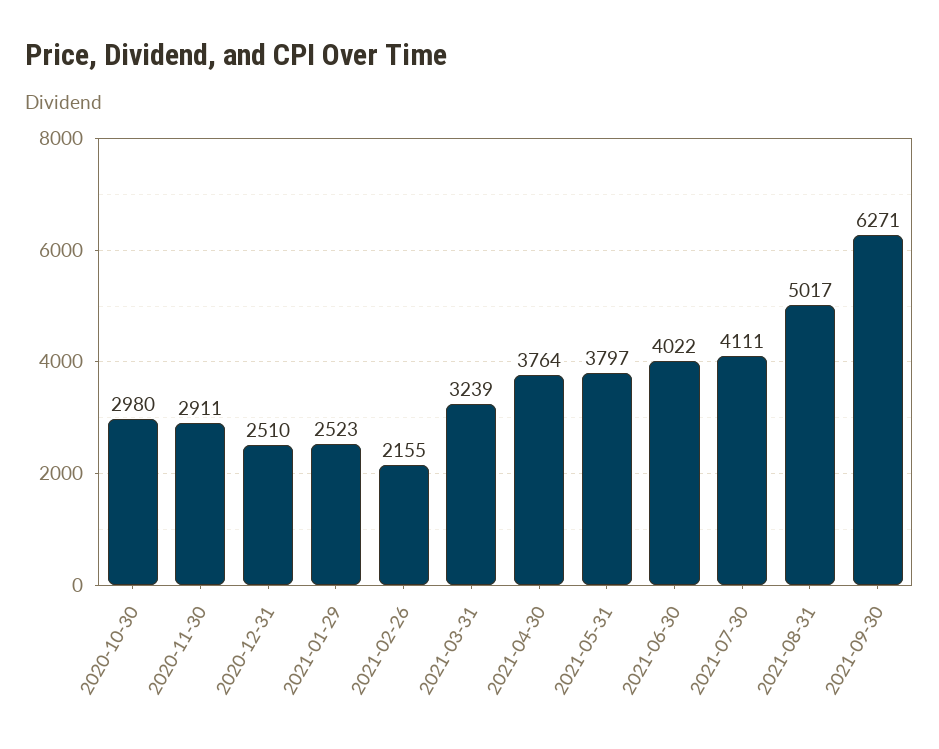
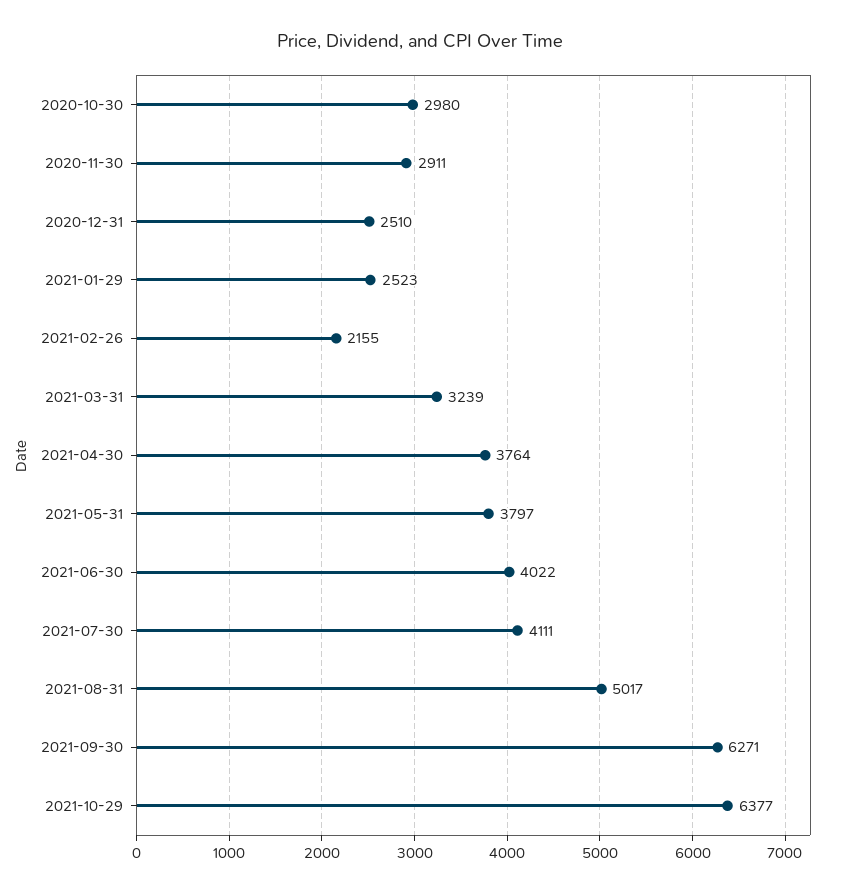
2021-10-29: none -> 6377

